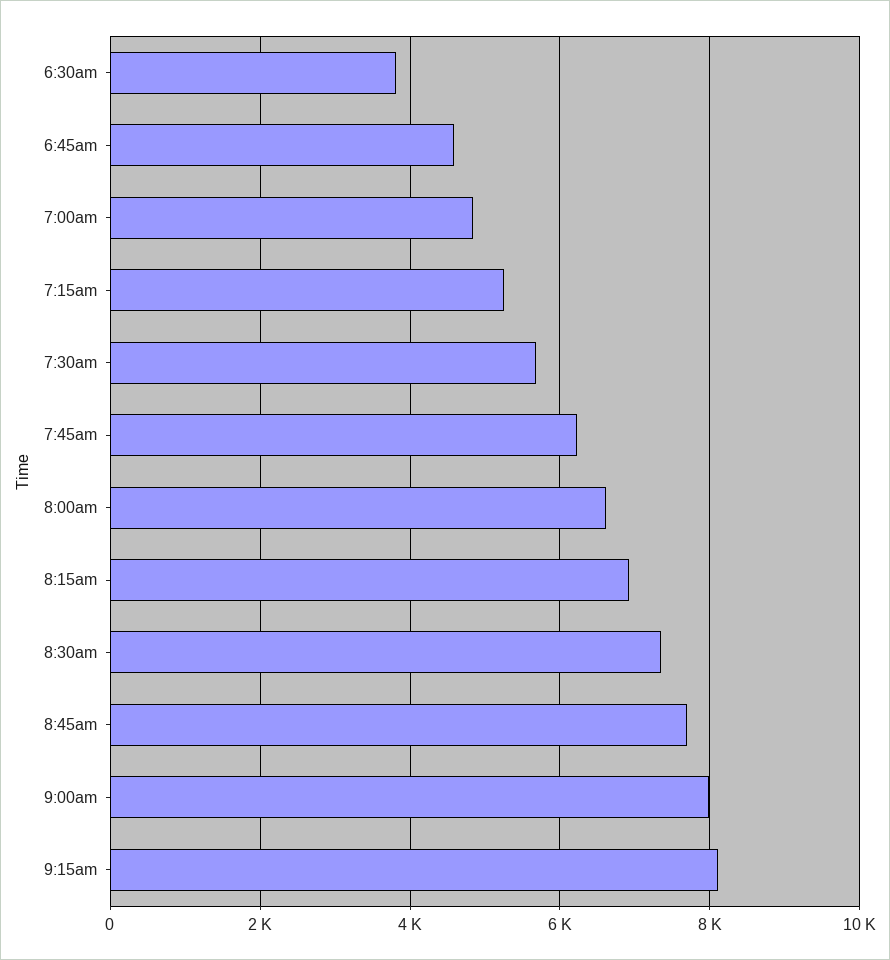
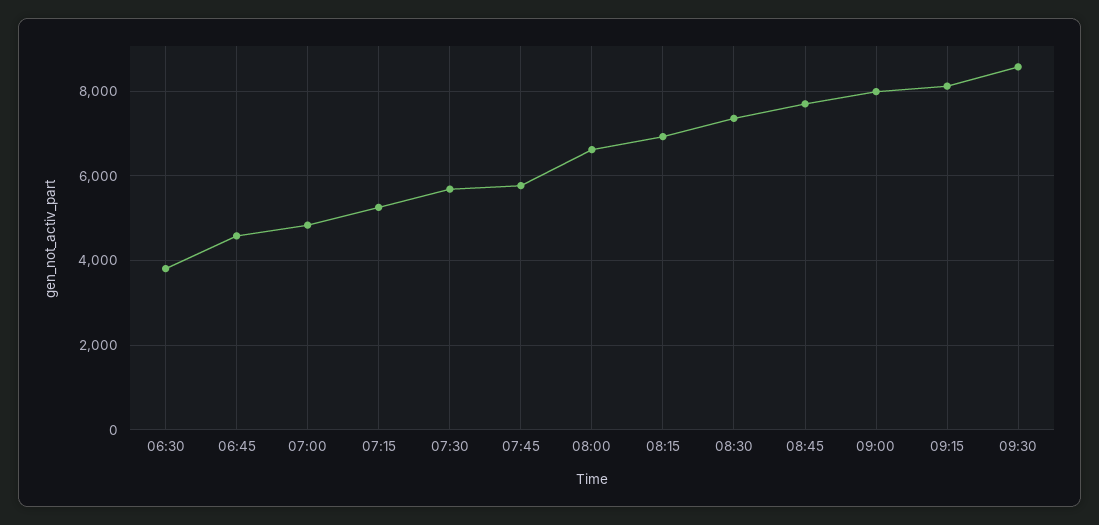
7:45am: 6200 -> 5800
09:30: none -> 8600

